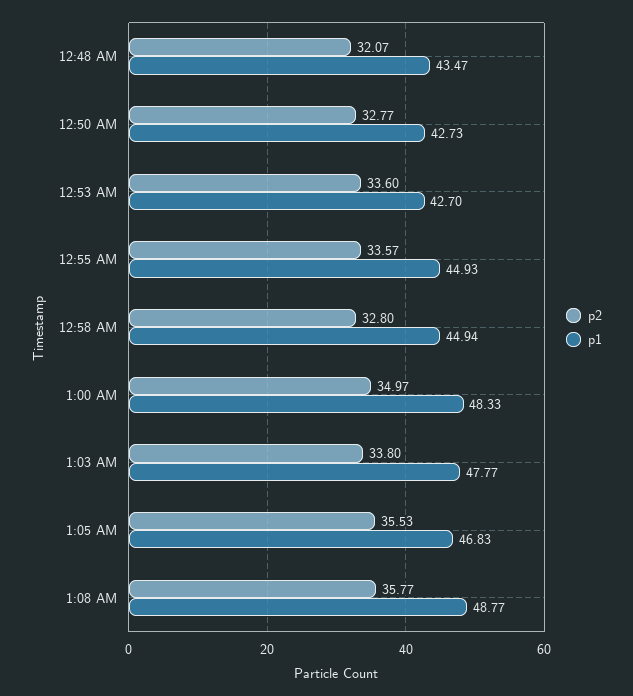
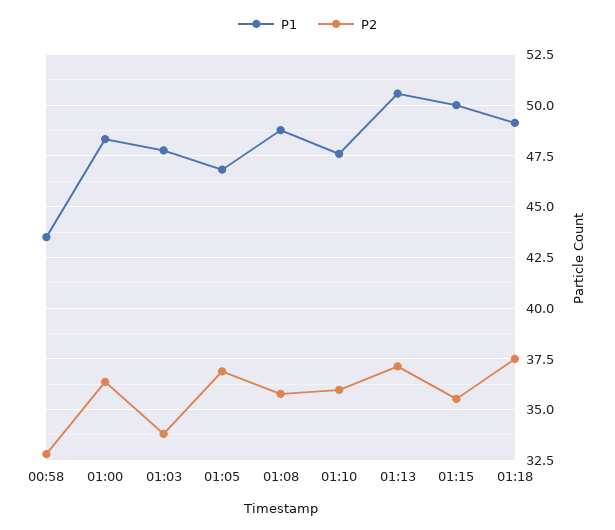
p2, 12:48 AM: 32.07 -> none
p1, 12:48 AM: 43.47 -> none
p2, 12:50 AM: 32.77 -> none
p1, 12:50 AM: 42.73 -> none
p2, 12:53 AM: 33.6 -> none
p1, 12:53 AM: 42.7 -> none
p2, 12:55 AM: 33.57 -> none
p1, 12:55 AM: 44.93 -> none
p1, 12:58 AM: 44.94 -> 43.5
p2, 1:00 AM: 34.97 -> 36.5
p2, 1:05 AM: 35.53 -> 37
p1, 01:10: none -> 47.5
p2, 01:10: none -> 36
p1, 01:13: none -> 50.5
p2, 01:13: none -> 37
p1, 01:15: none -> 50
p2, 01:15: none -> 35.5
p1, 01:18: none -> 49
p2, 01:18: none -> 37.5

